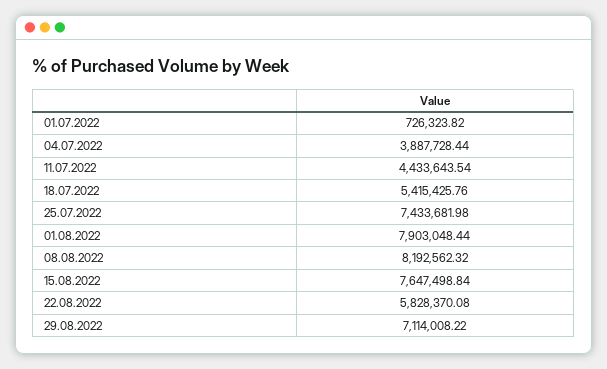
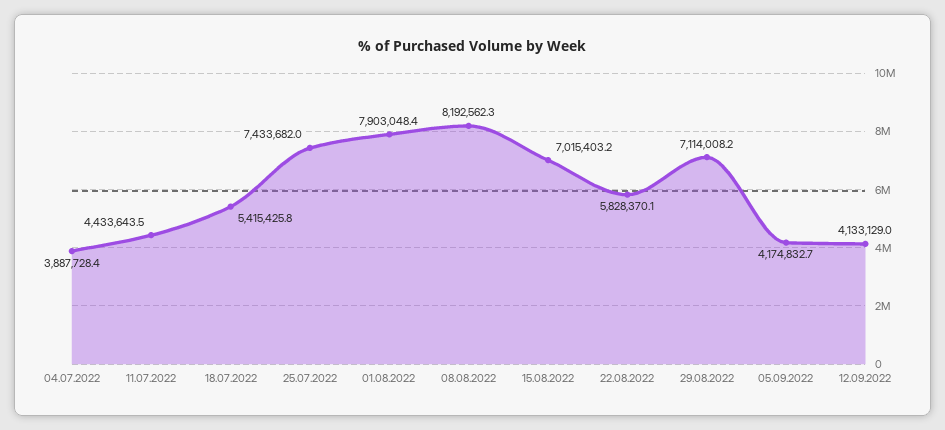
01.07.2022: 726323.82 -> none
15.08.2022: 7647498.84 -> 7015403.2
05.09.2022: none -> 4174832.7
12.09.2022: none -> 4133129

